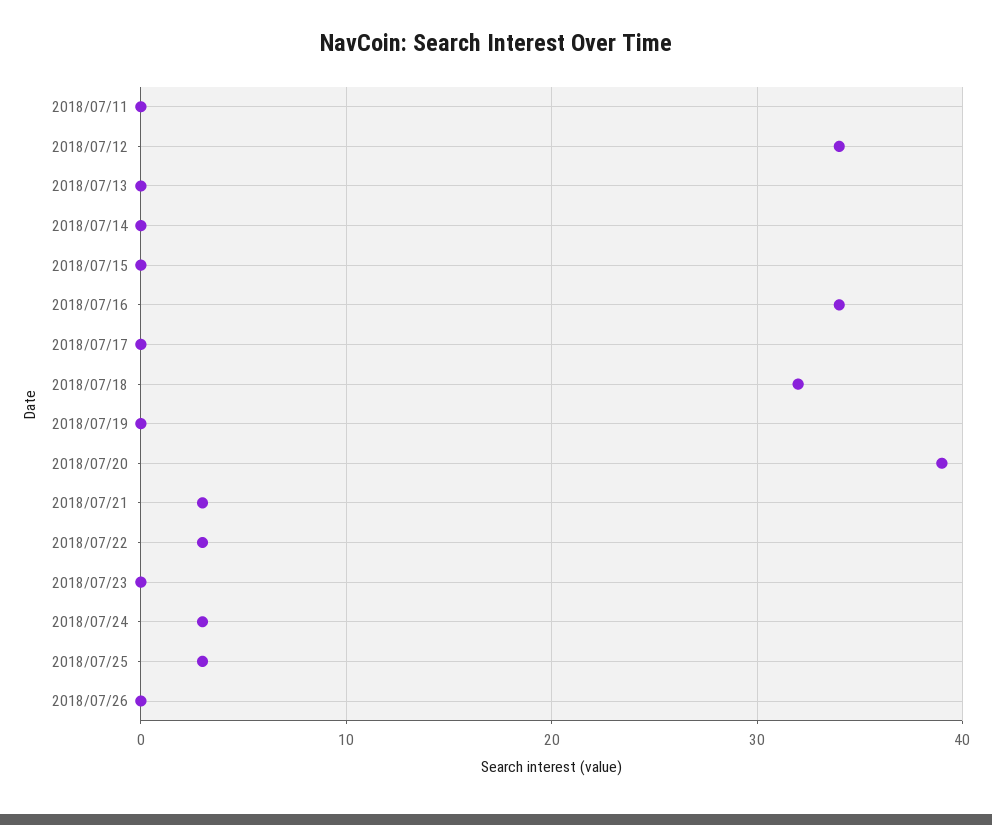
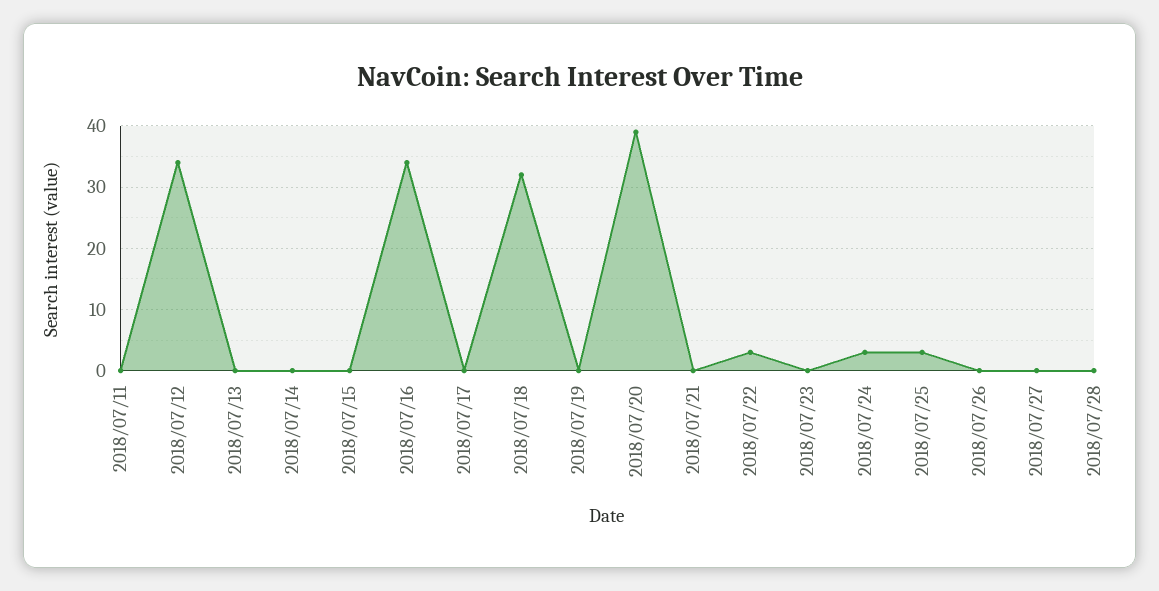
2018/07/21: 3 -> 0
2018/07/27: none -> 0
2018/07/28: none -> 0

